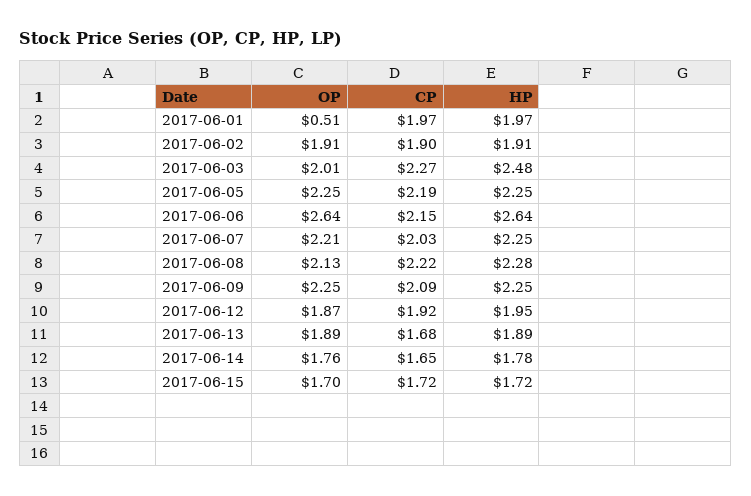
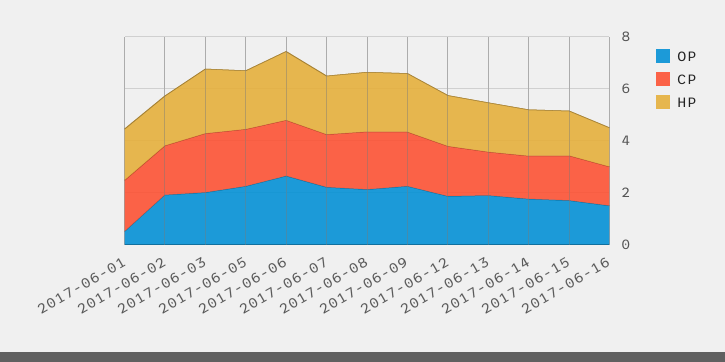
OP, 2017-06-16: none -> 1.5
CP, 2017-06-16: none -> 1.5
HP, 2017-06-16: none -> 1.5

